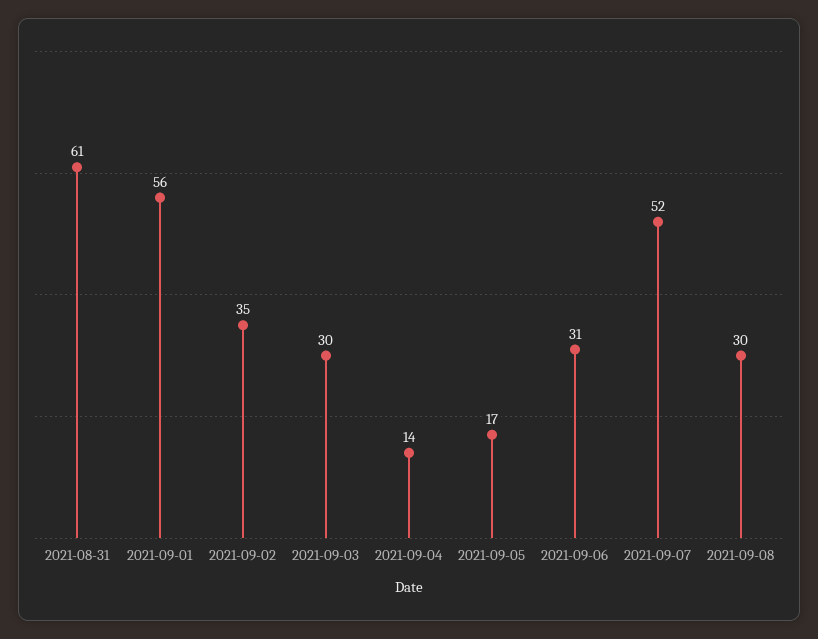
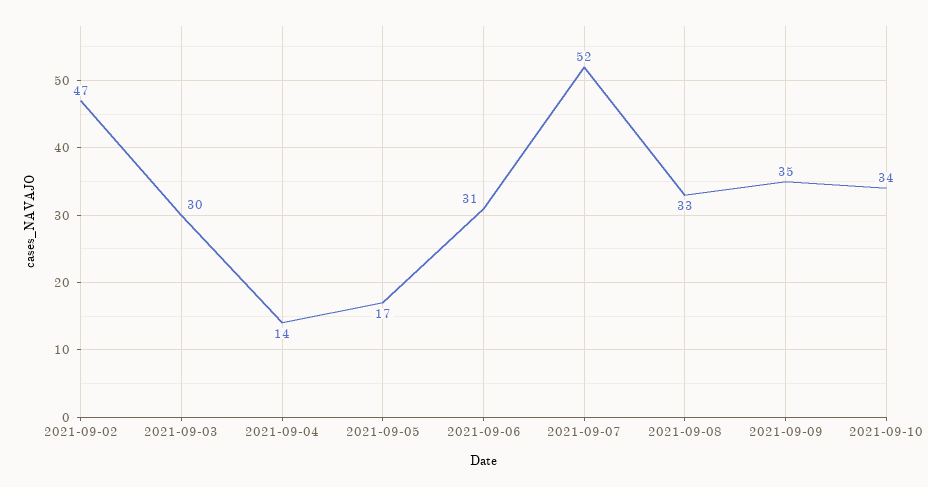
2021-08-31: 61 -> none
2021-09-01: 56 -> none
2021-09-02: 35 -> 47
2021-09-08: 30 -> 33
2021-09-09: none -> 35
2021-09-10: none -> 34

